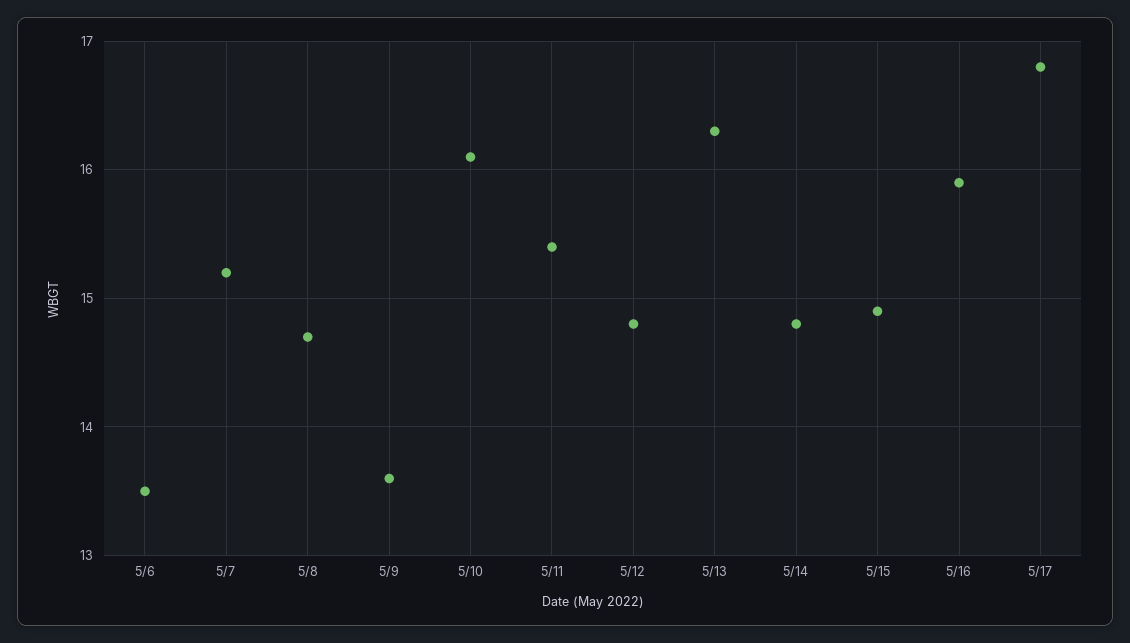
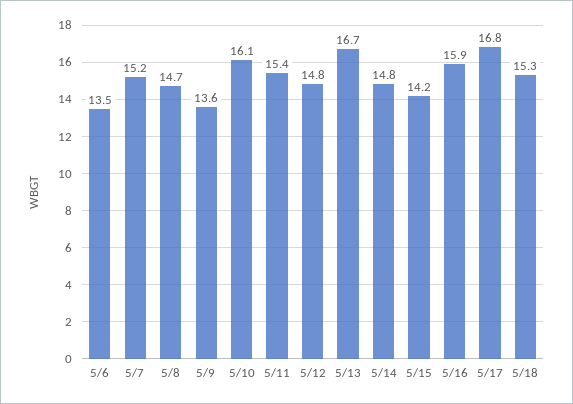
5/13: 16.3 -> 16.7
5/15: 14.9 -> 14.2
5/18: none -> 15.3

